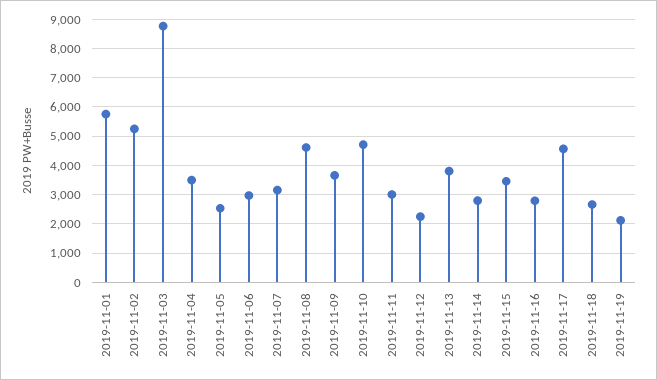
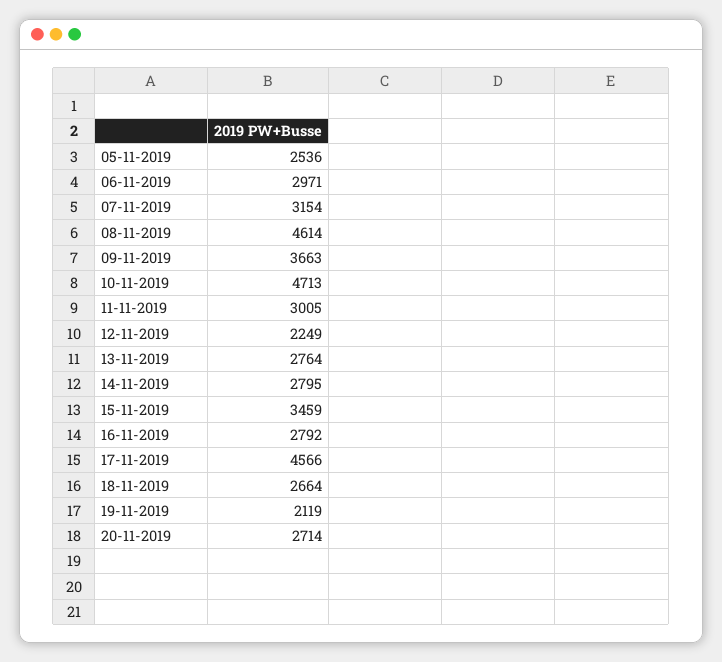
2019-11-01: 5750 -> none
2019-11-02: 5250 -> none
2019-11-03: 8750 -> none
2019-11-04: 3500 -> none
2019-11-13: 3750 -> 2764
20-11-2019: none -> 2714

